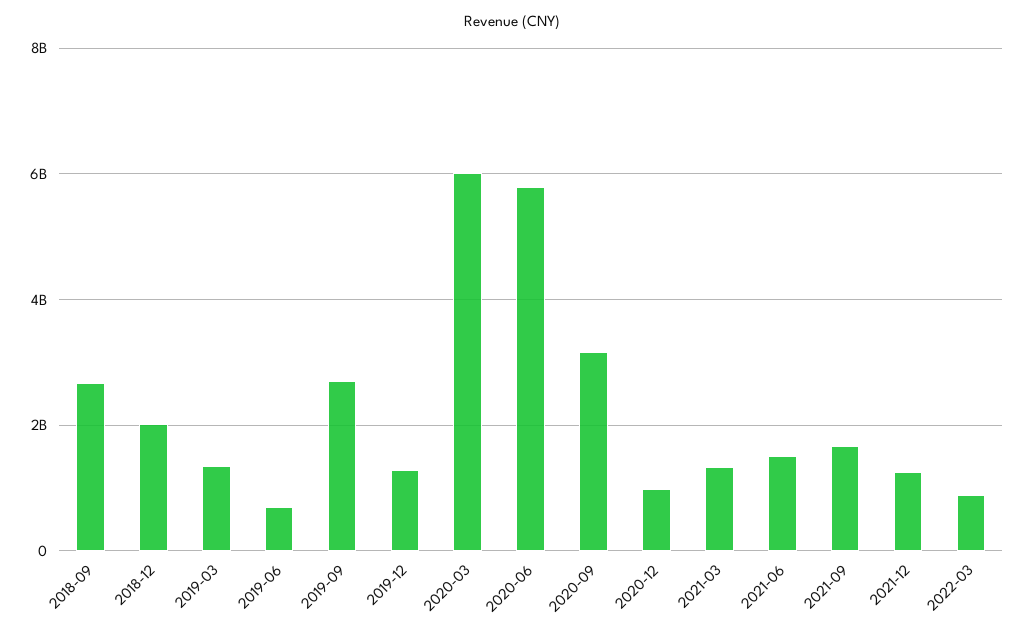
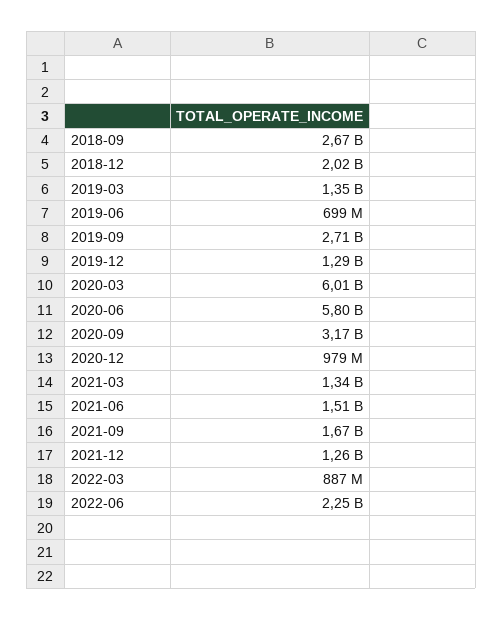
2022-06: none -> 2250000000

